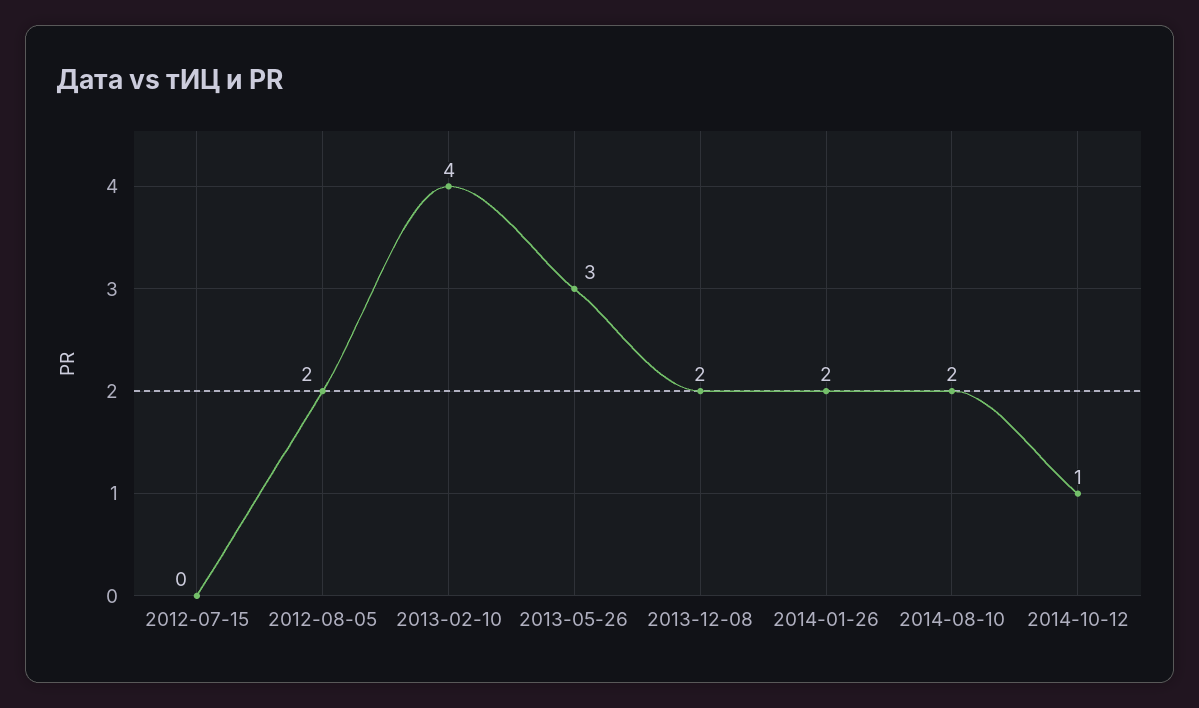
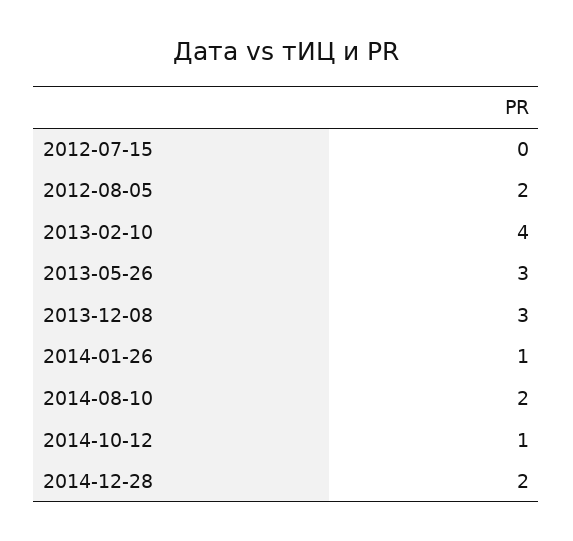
2013-12-08: 2 -> 3
2014-01-26: 2 -> 1
2014-12-28: none -> 2

